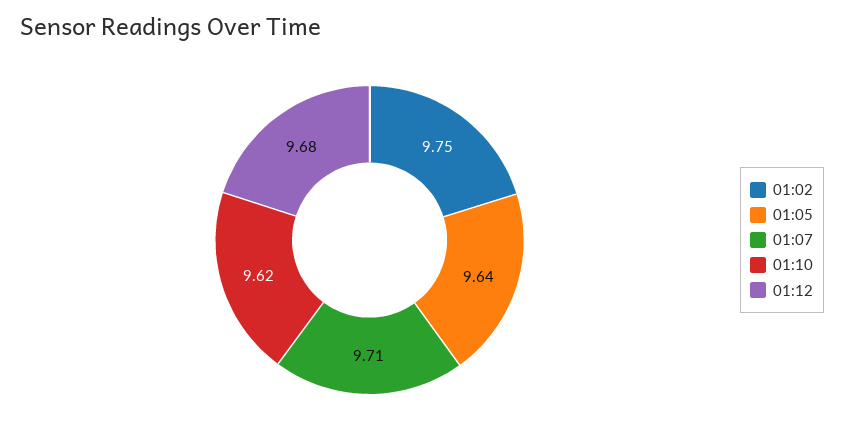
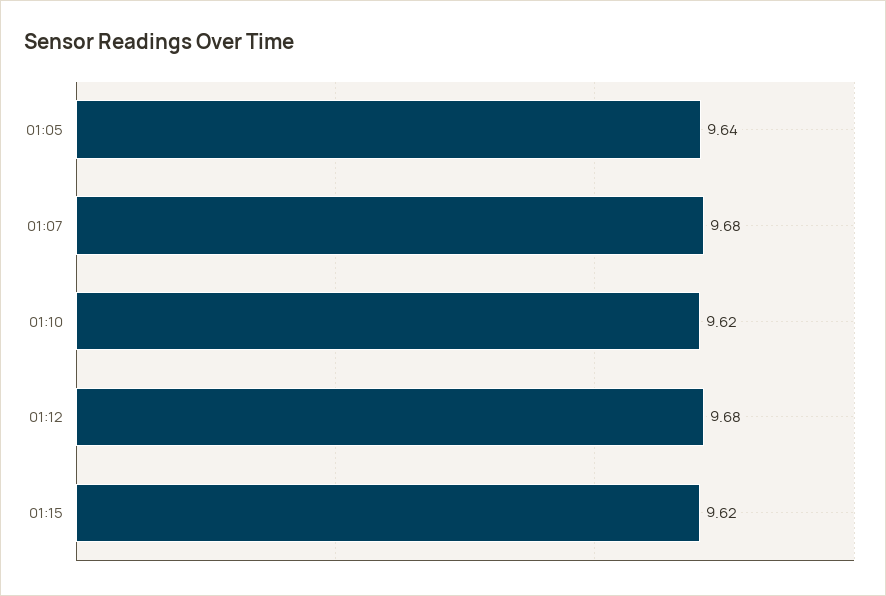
01:02: 9.75 -> none
01:07: 9.71 -> 9.68
01:15: none -> 9.62

